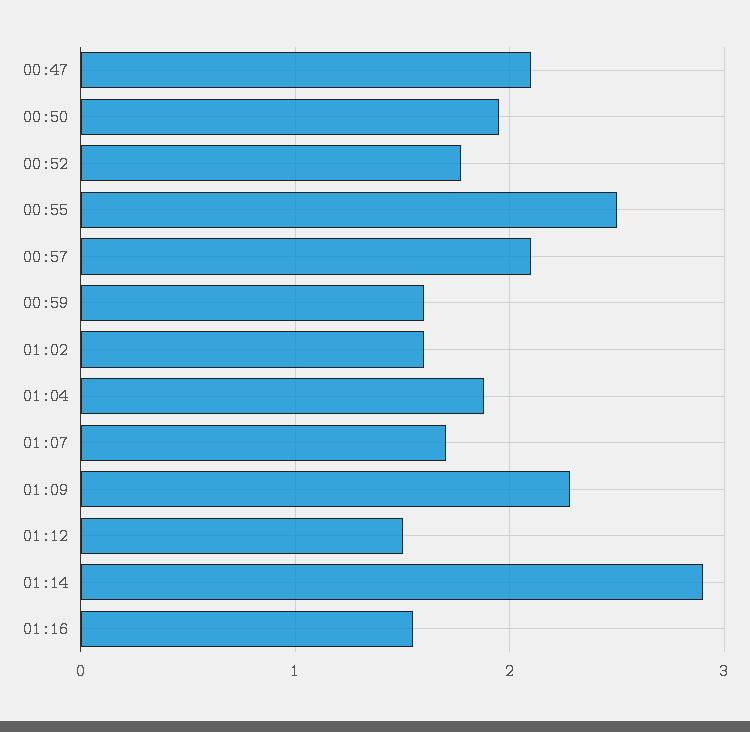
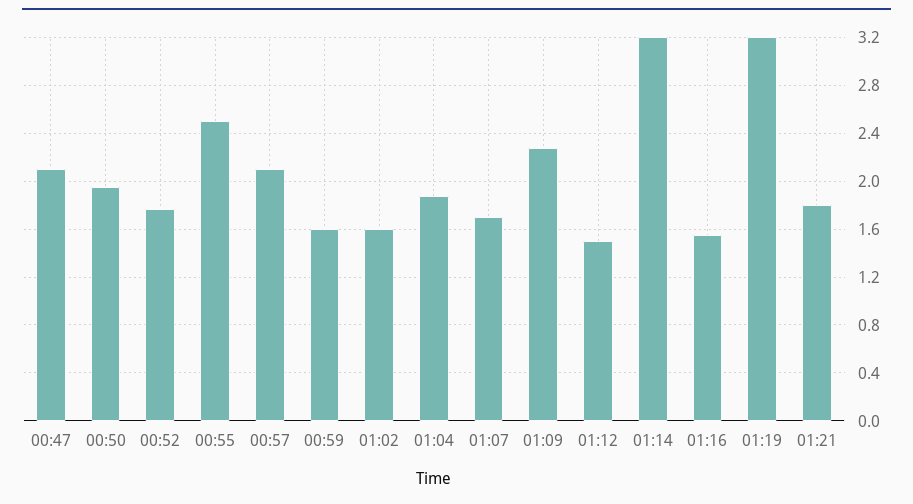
01:14: 2.9 -> 3.2
01:19: none -> 3.2
01:21: none -> 1.8

